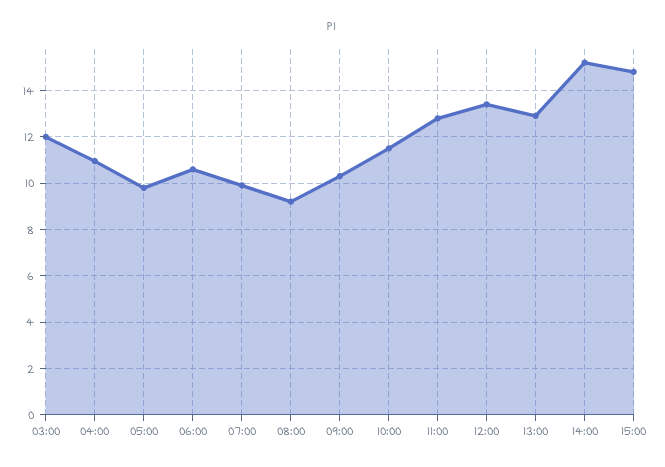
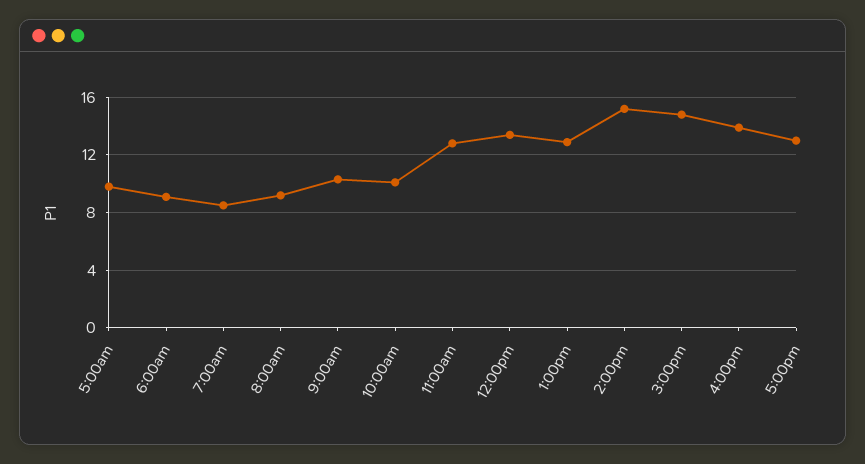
03:00: 12 -> none
04:00: 11 -> none
06:00: 10.5 -> 9
07:00: 10 -> 8.5
10:00: 11.5 -> 10
4:00pm: none -> 14
5:00pm: none -> 13

